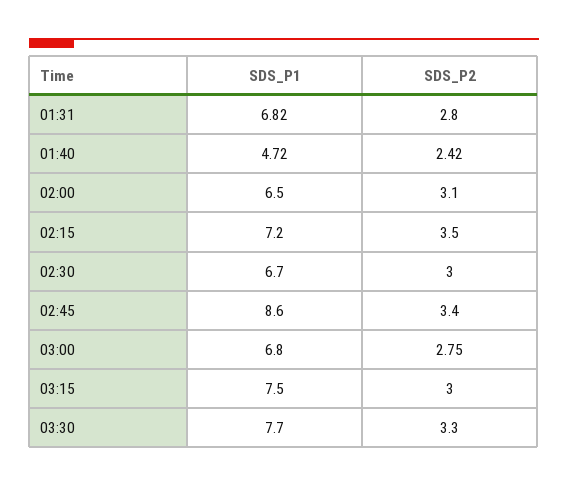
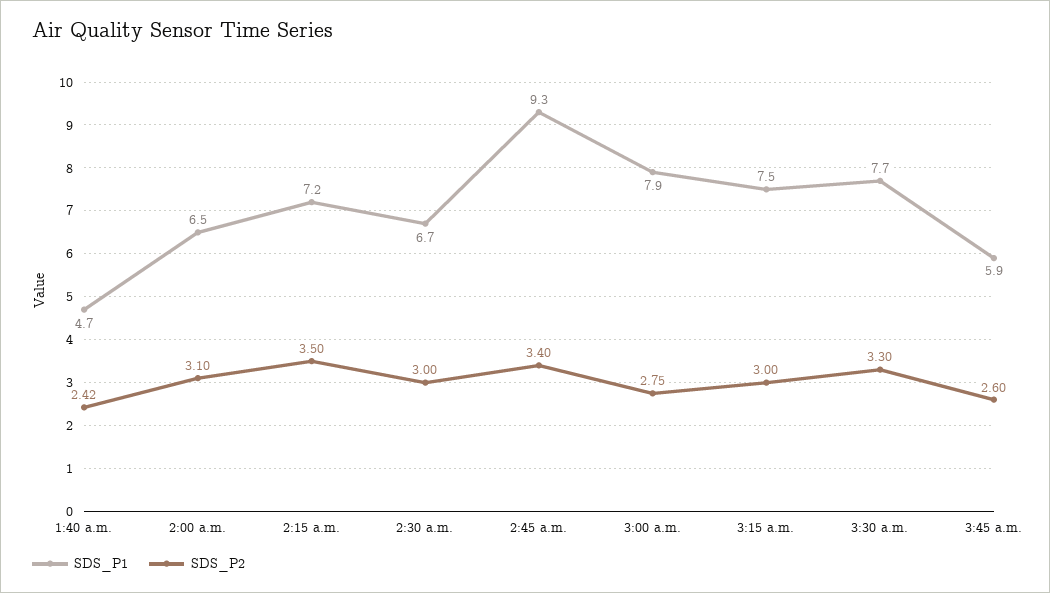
SDS_P1, 01:31: 6.82 -> none
SDS_P2, 01:31: 2.8 -> none
SDS_P1, 02:45: 8.6 -> 9.3
SDS_P1, 03:00: 6.8 -> 7.9
SDS_P1, 3:45 a.m.: none -> 5.9
SDS_P2, 3:45 a.m.: none -> 2.6

